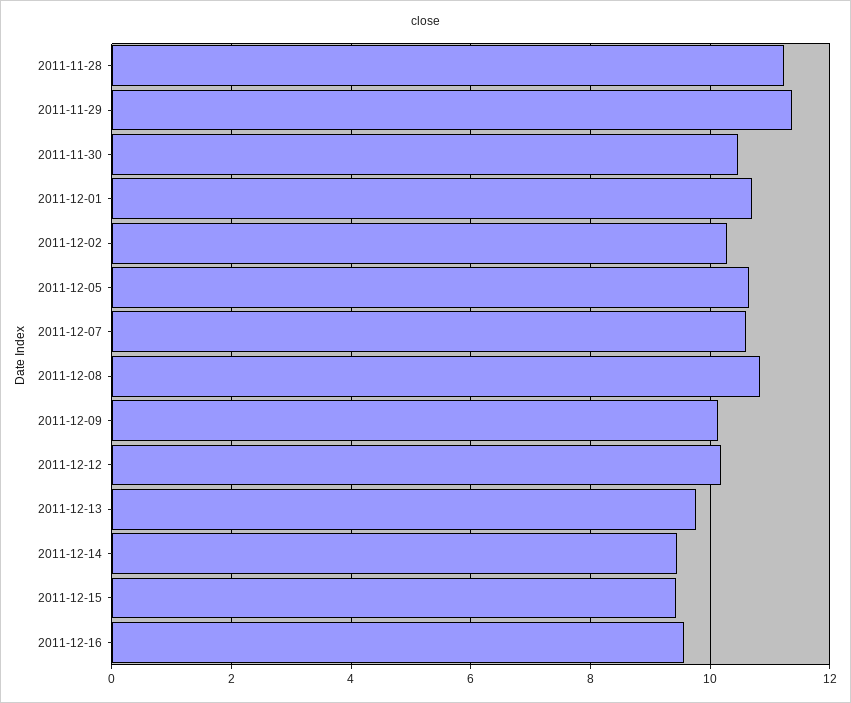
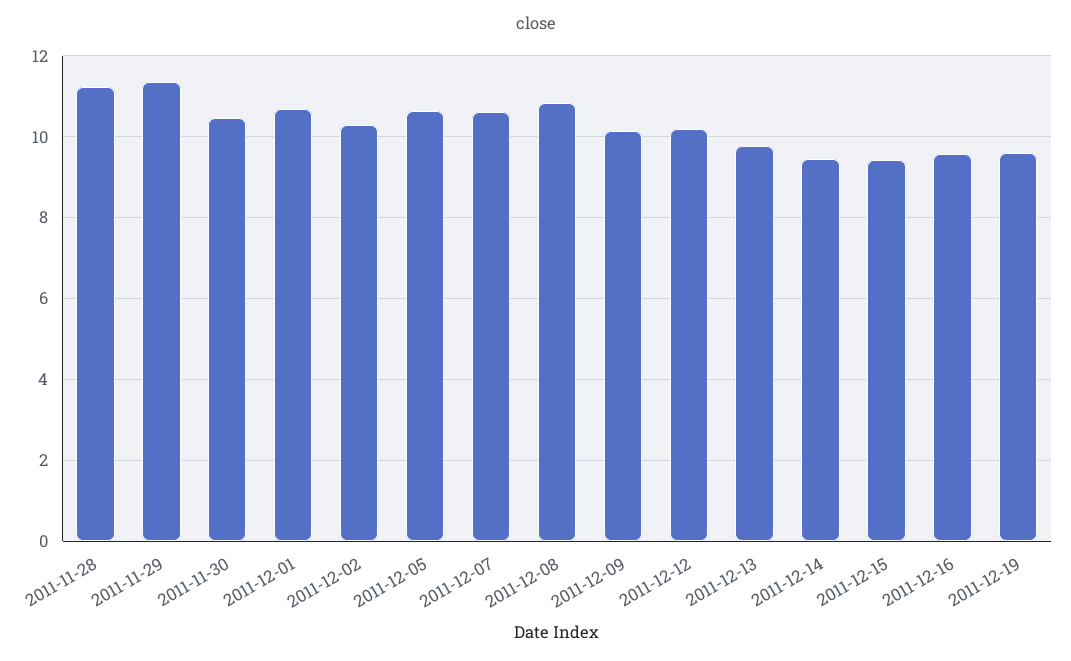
2011-12-19: none -> 9.6

